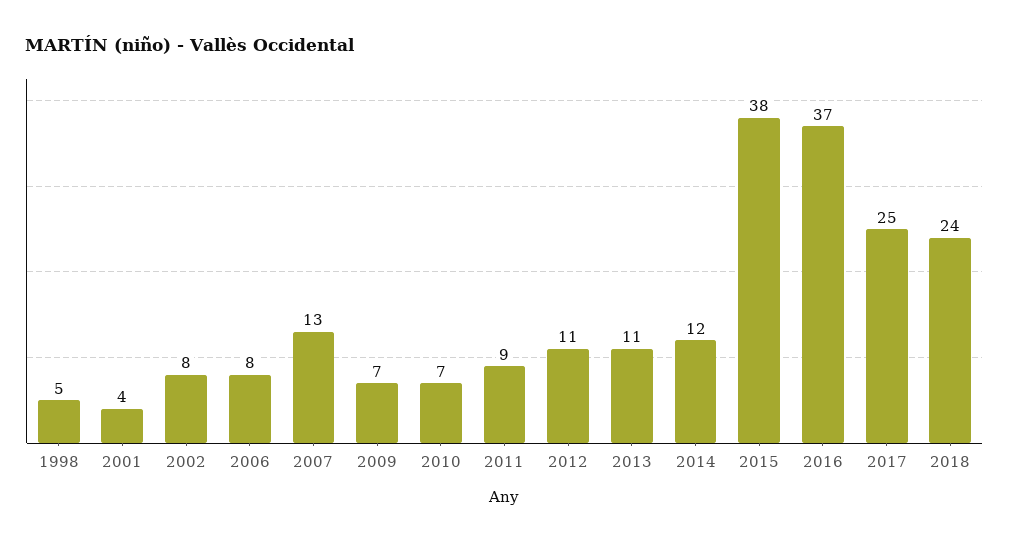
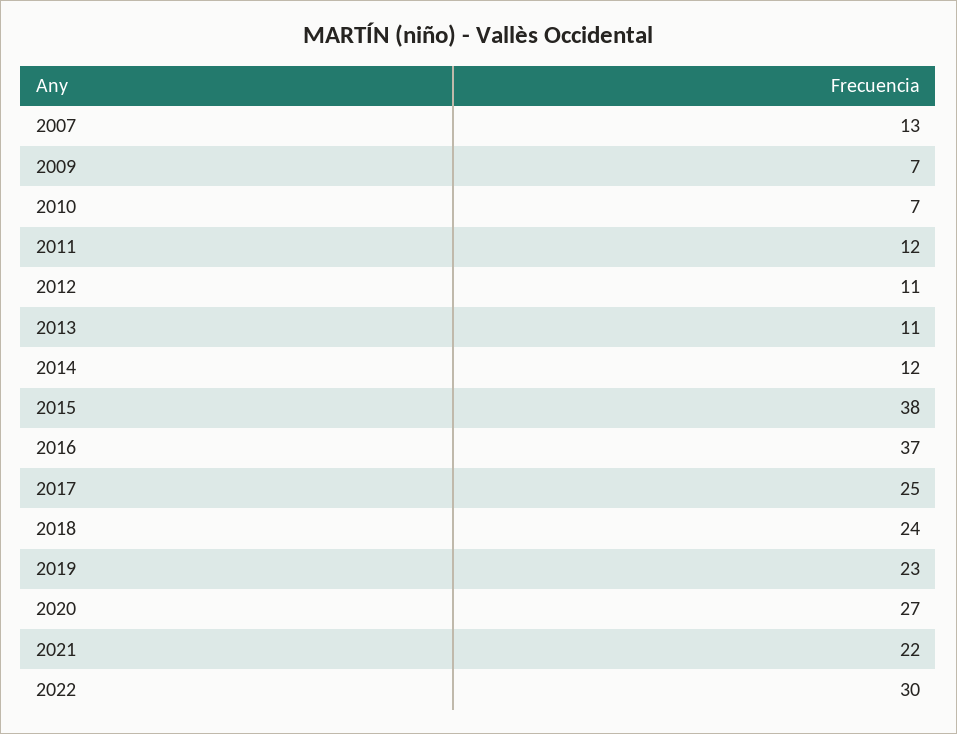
1998: 5 -> none
2001: 4 -> none
2002: 8 -> none
2006: 8 -> none
2011: 9 -> 12
2019: none -> 23
2020: none -> 27
2021: none -> 22
2022: none -> 30

